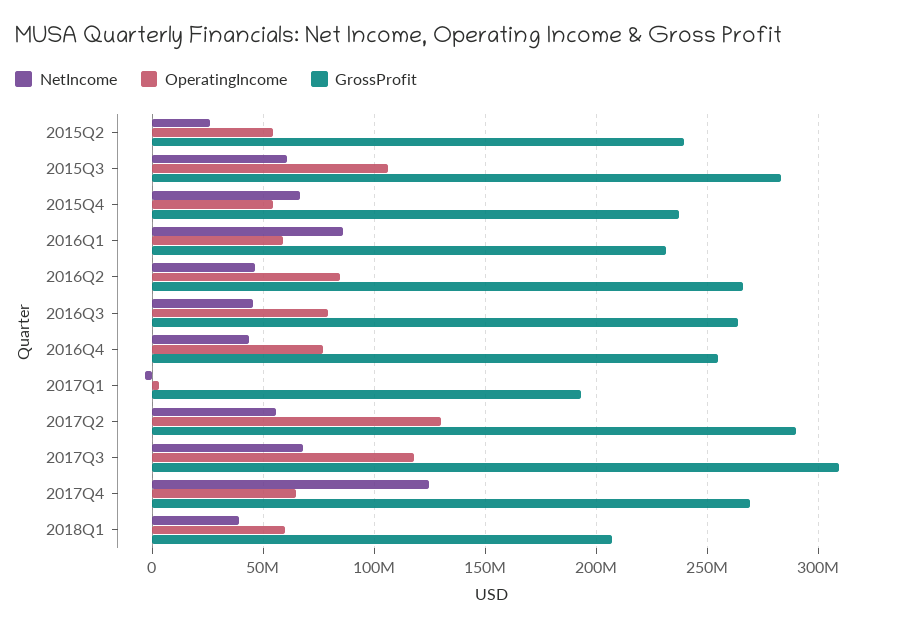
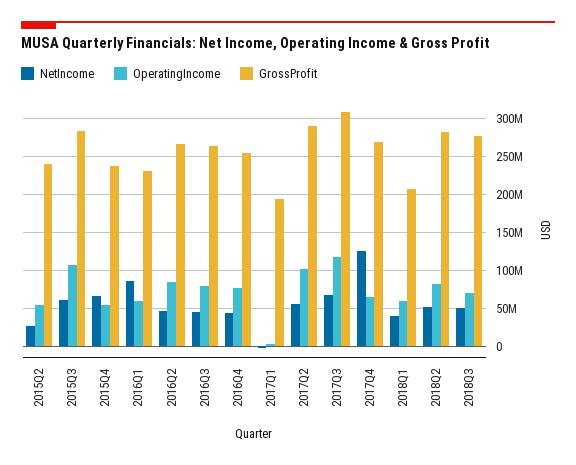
OperatingIncome, 2017Q2: 130000000 -> 100000000
NetIncome, 2018Q2: none -> 50000000
OperatingIncome, 2018Q2: none -> 80000000
GrossProfit, 2018Q2: none -> 280000000
NetIncome, 2018Q3: none -> 50000000
OperatingIncome, 2018Q3: none -> 70000000
GrossProfit, 2018Q3: none -> 280000000

